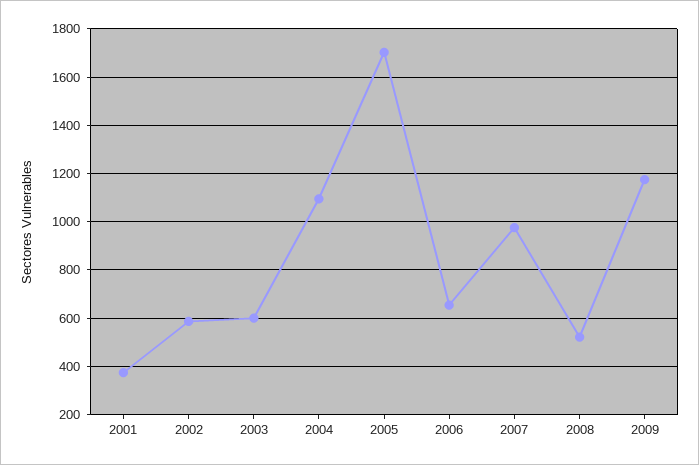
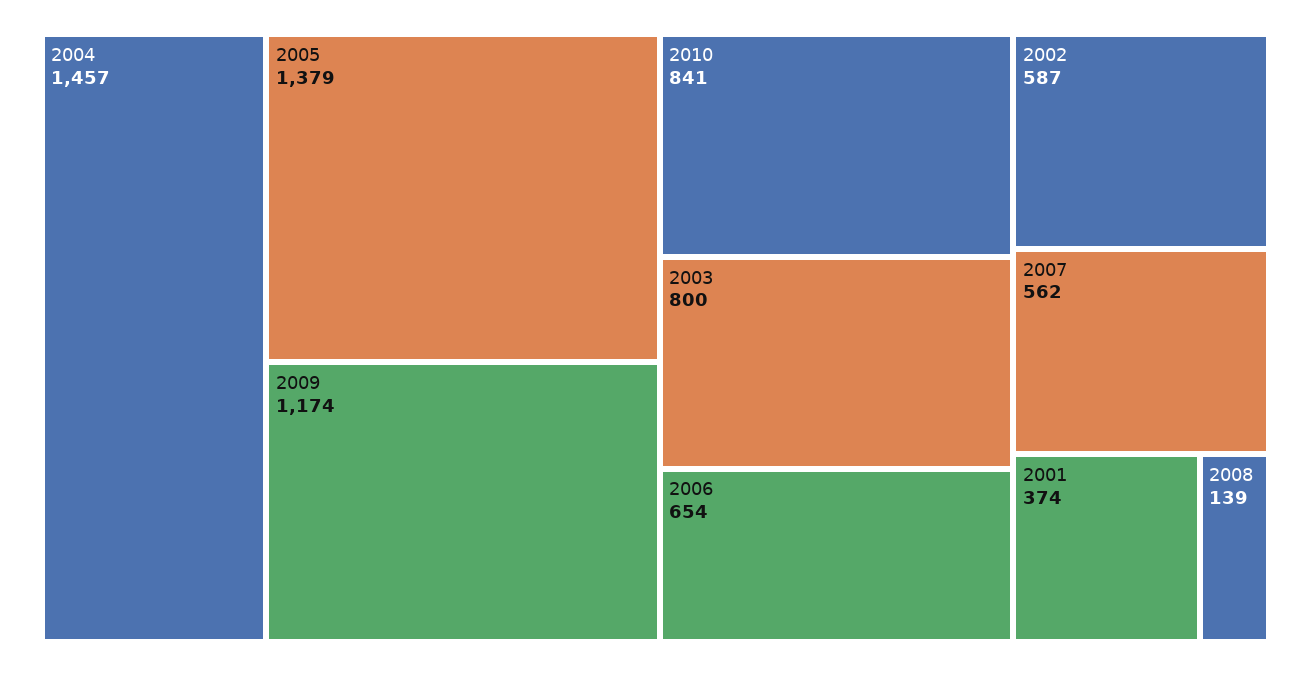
2003: 600 -> 800
2004: 1100 -> 1457
2005: 1700 -> 1379
2007: 975 -> 562
2008: 525 -> 139
2010: none -> 841

